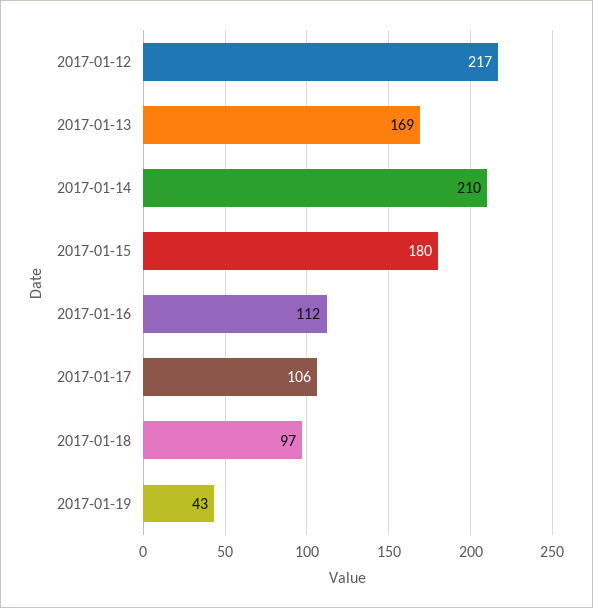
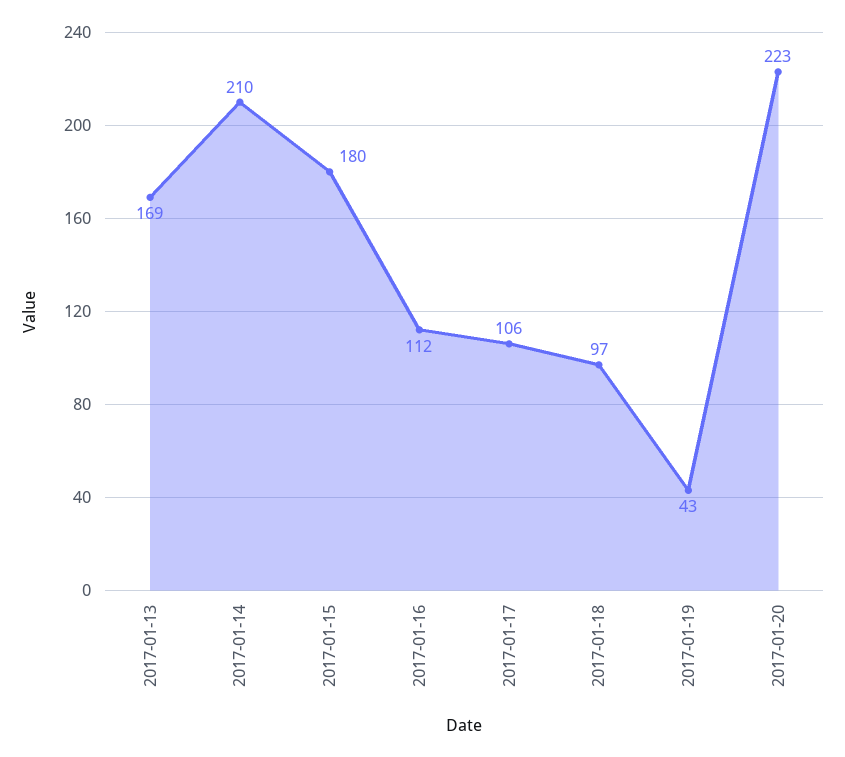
2017-01-12: 217 -> none
2017-01-20: none -> 223

